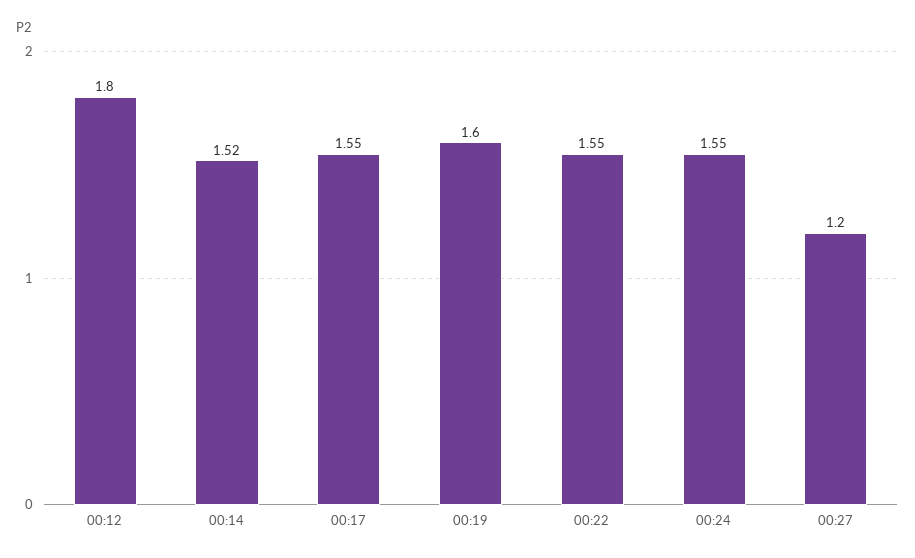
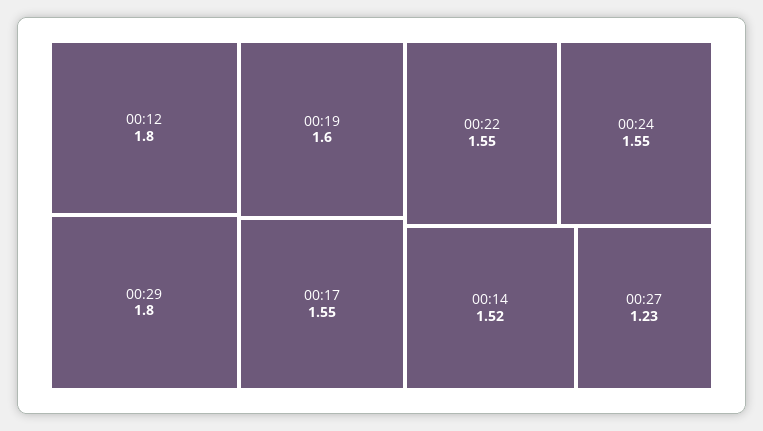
00:27: 1.2 -> 1.23
00:29: none -> 1.8

